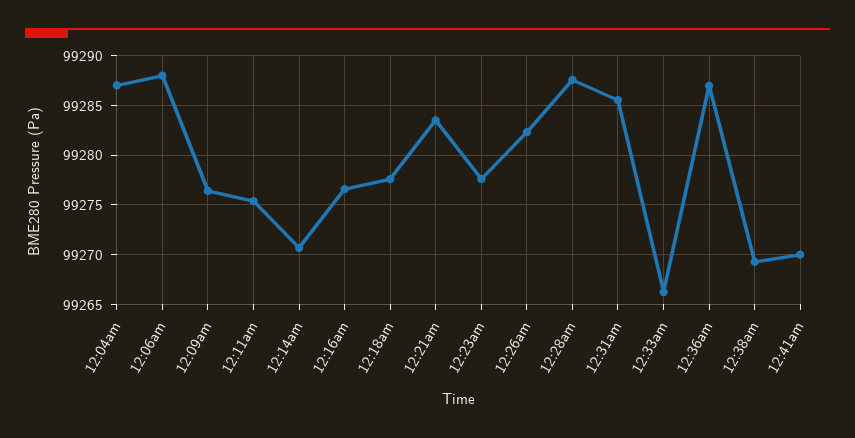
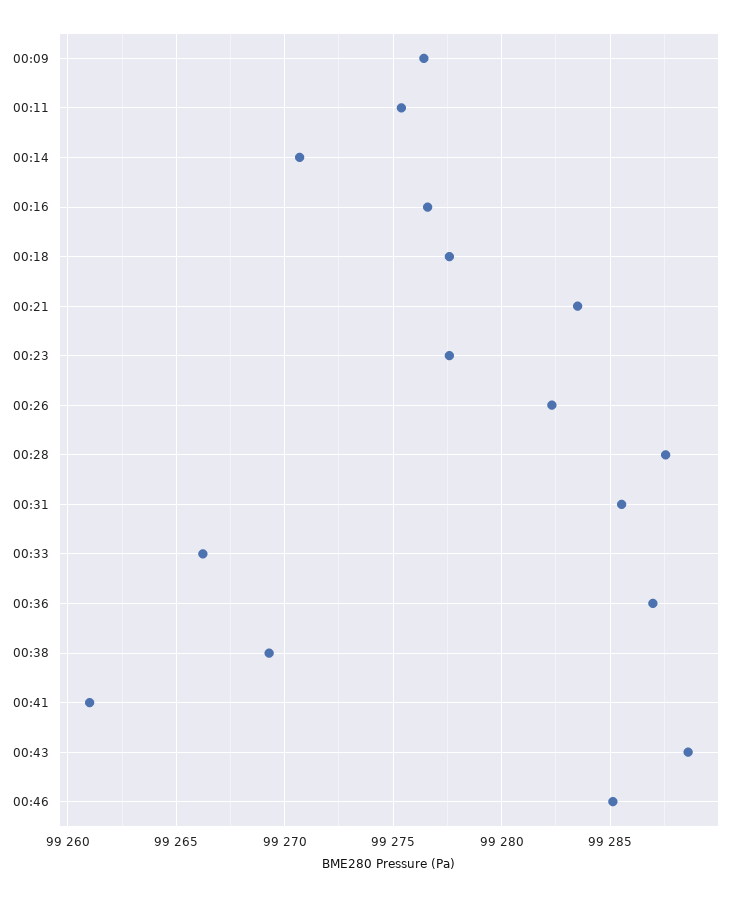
12:04am: 99287 -> none
12:06am: 99288 -> none
12:41am: 99270 -> 99261
00:43: none -> 99288.5
00:46: none -> 99285

